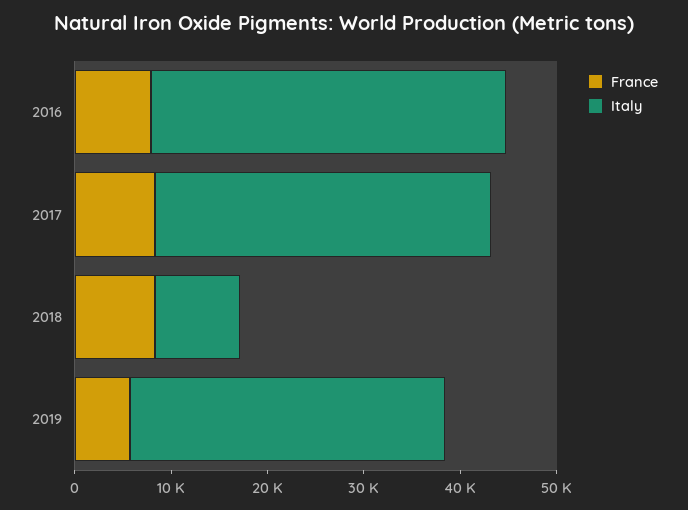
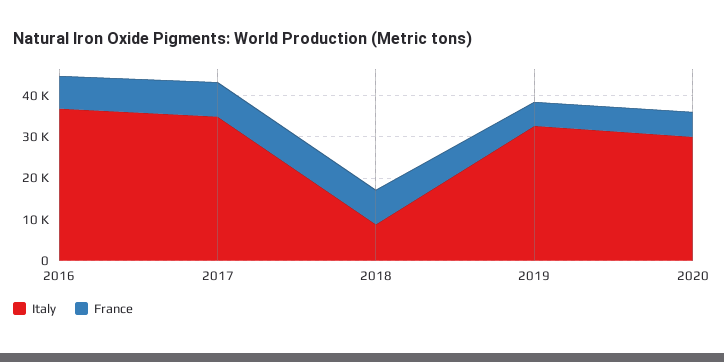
Italy, 2020: none -> 30000
France, 2020: none -> 6000

